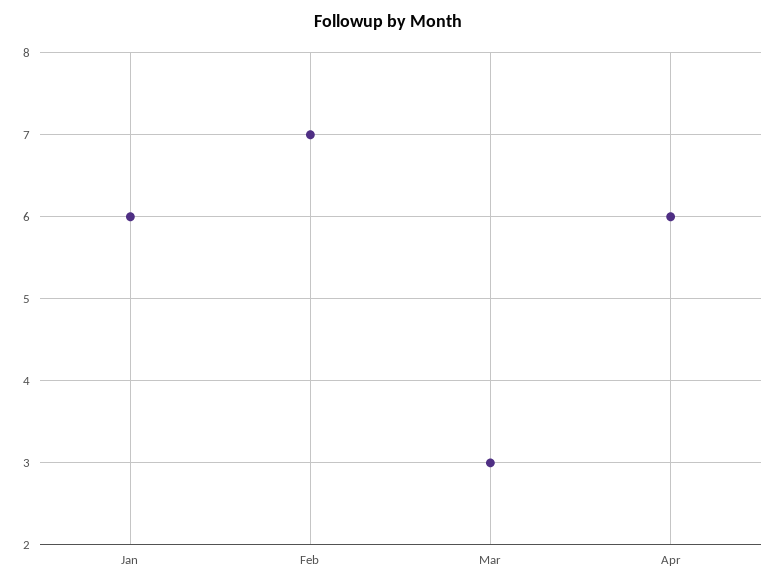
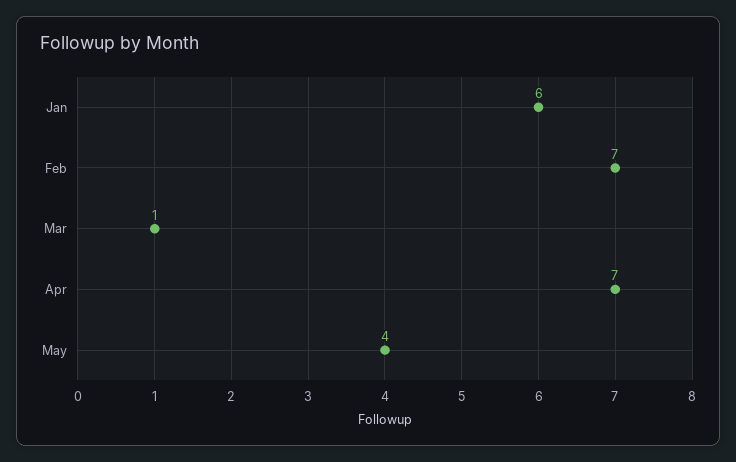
Mar: 3 -> 1
Apr: 6 -> 7
May: none -> 4

